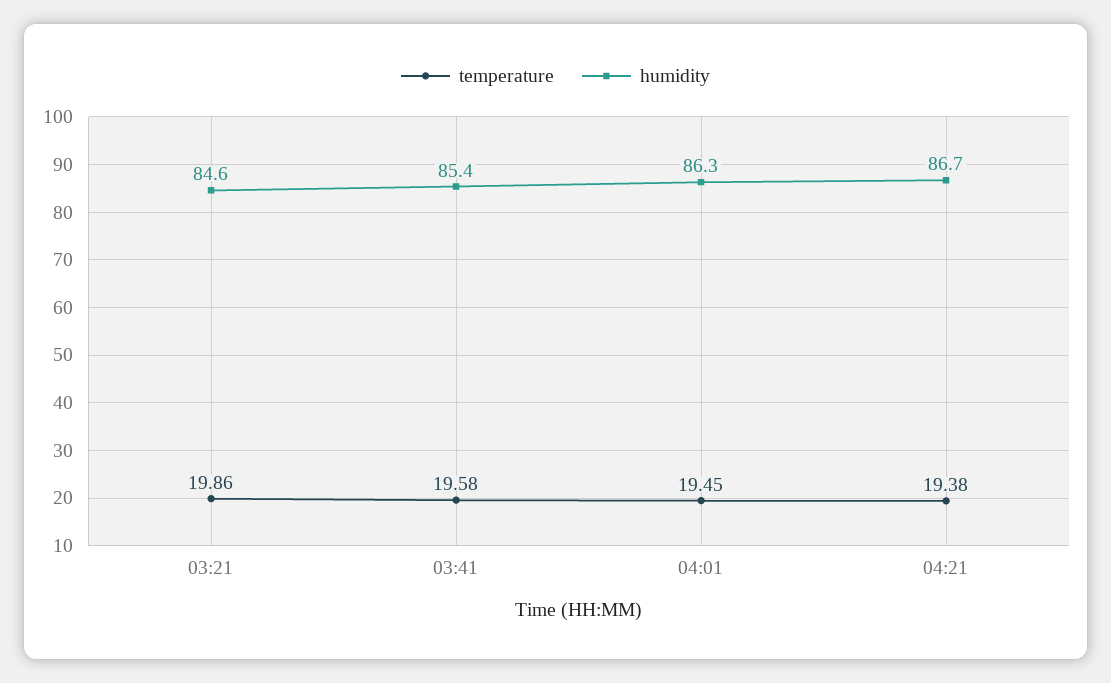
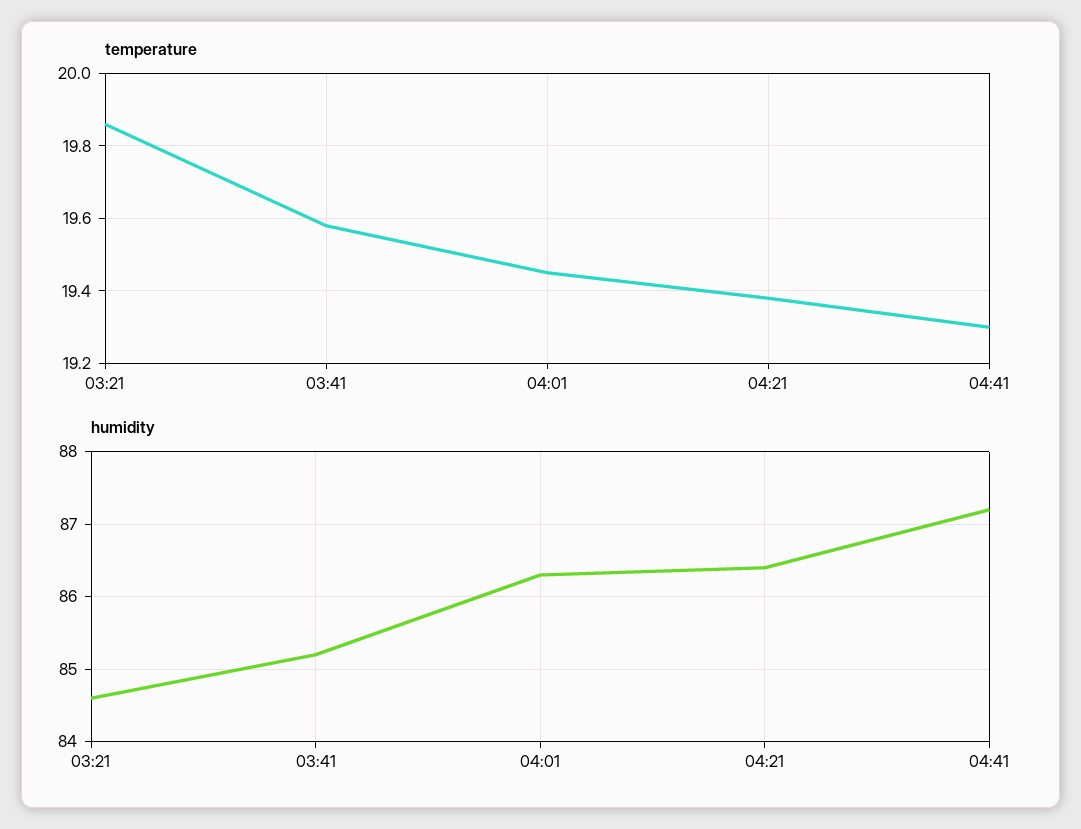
humidity, 03:41: 85.4 -> 85.2
humidity, 04:21: 86.7 -> 86.4
temperature, 04:41: none -> 19.3
humidity, 04:41: none -> 87.2

